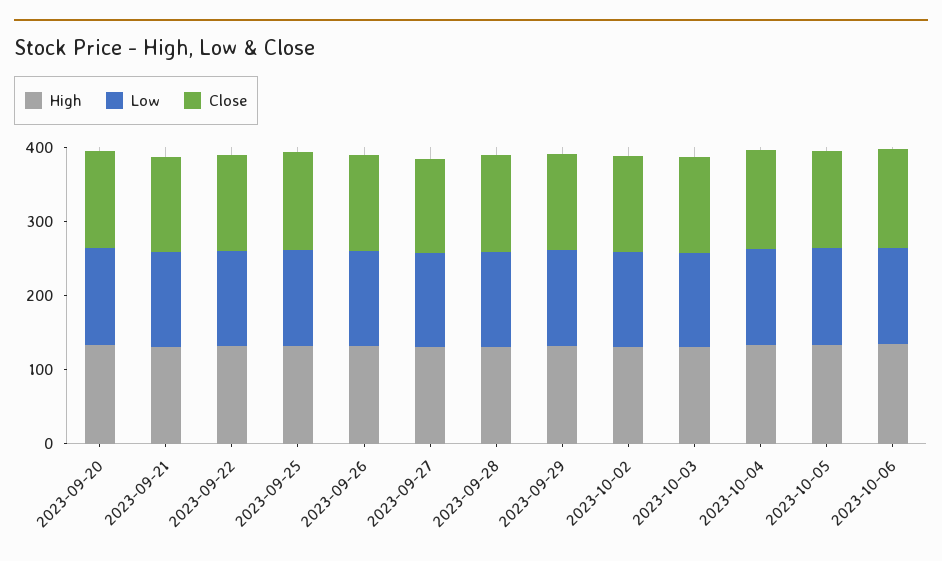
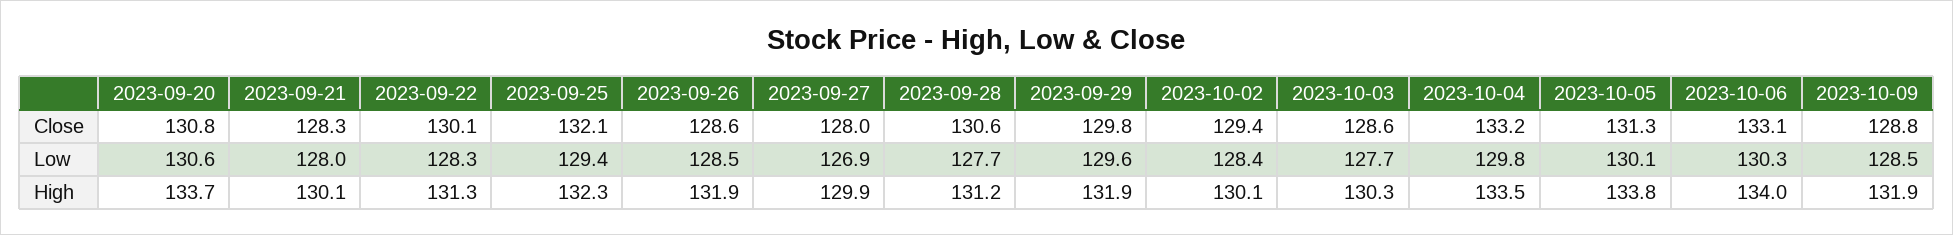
Close, 2023-10-09: none -> 128.8
Low, 2023-10-09: none -> 128.5
High, 2023-10-09: none -> 131.9

